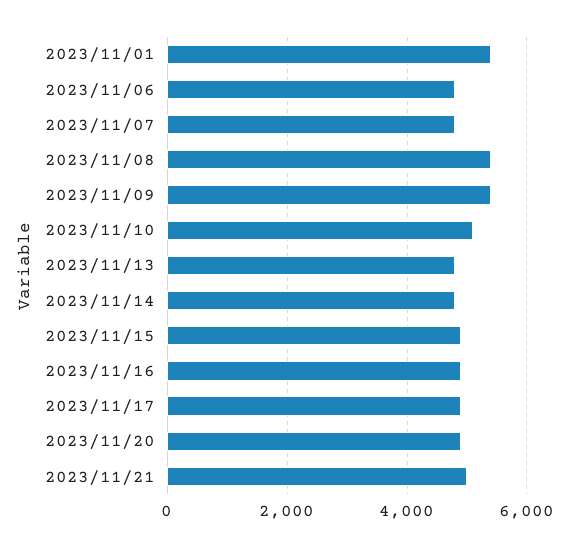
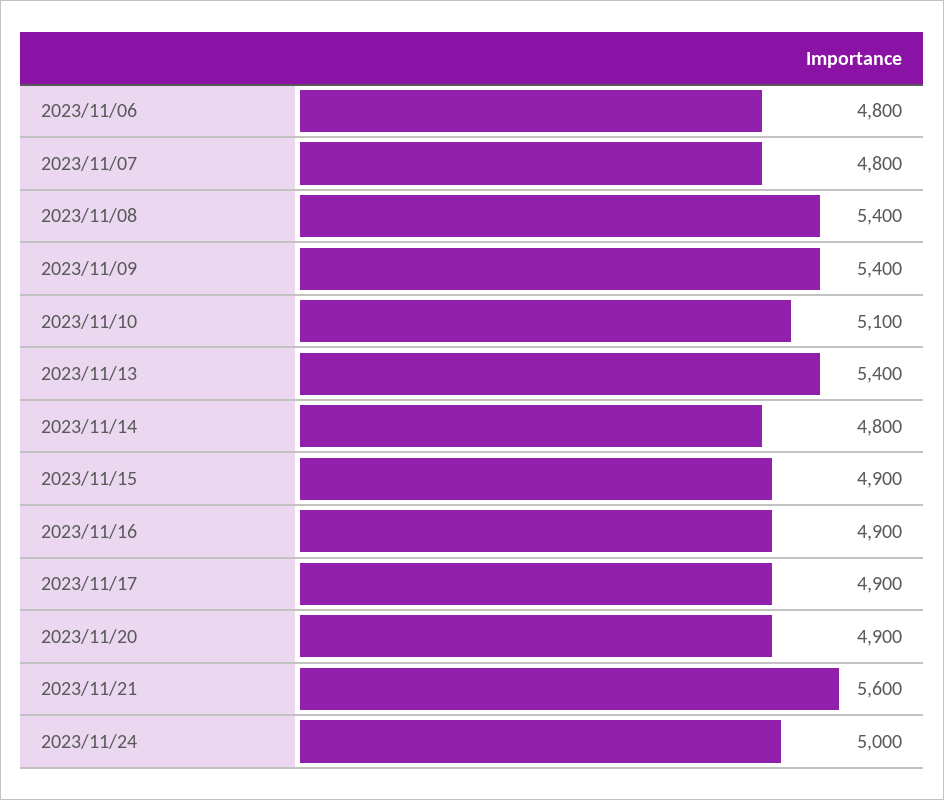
2023/11/01: 5400 -> none
2023/11/13: 4800 -> 5400
2023/11/21: 5000 -> 5600
2023/11/24: none -> 5000

